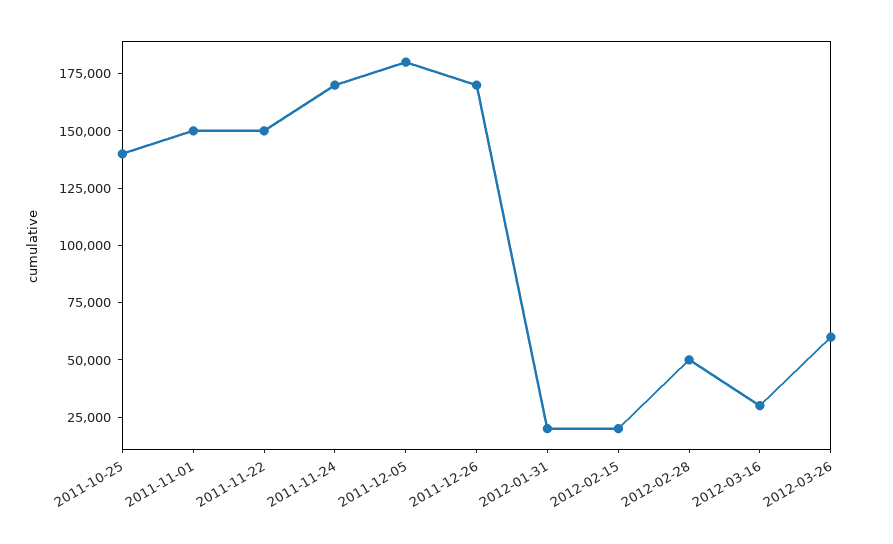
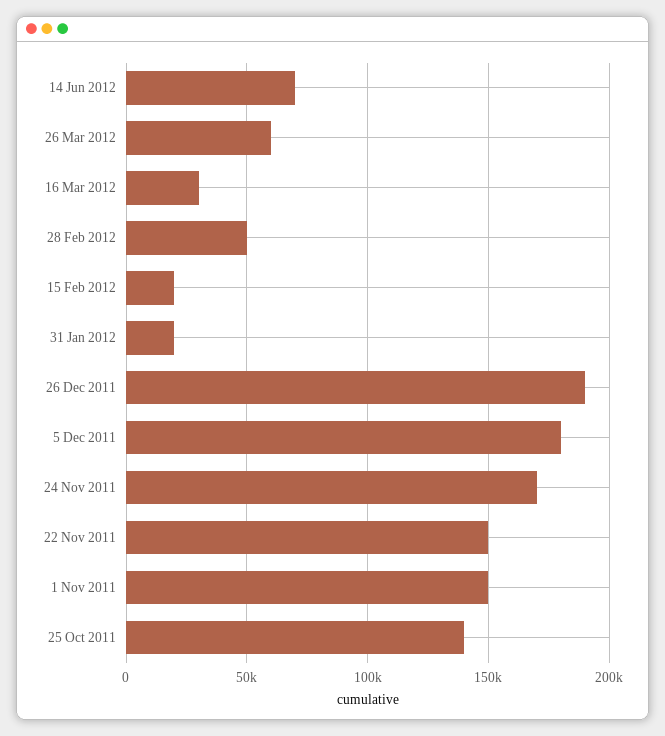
2011-12-26: 170000 -> 190000
14 Jun 2012: none -> 70000

